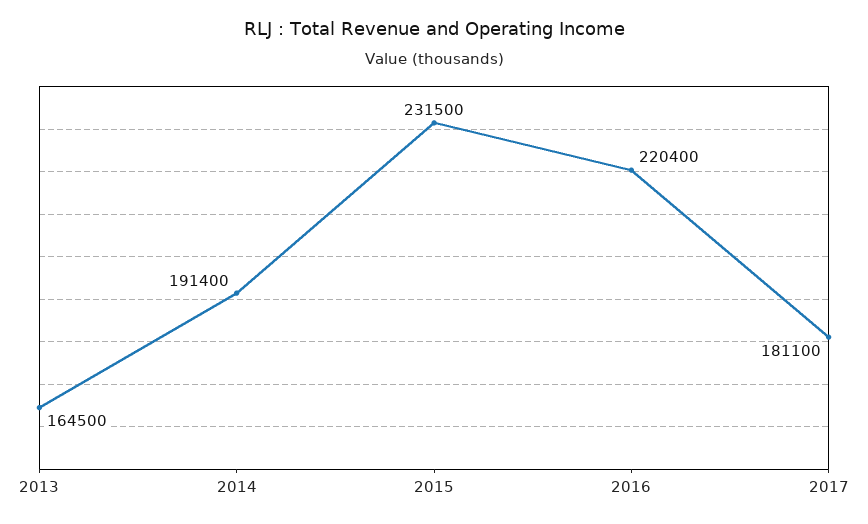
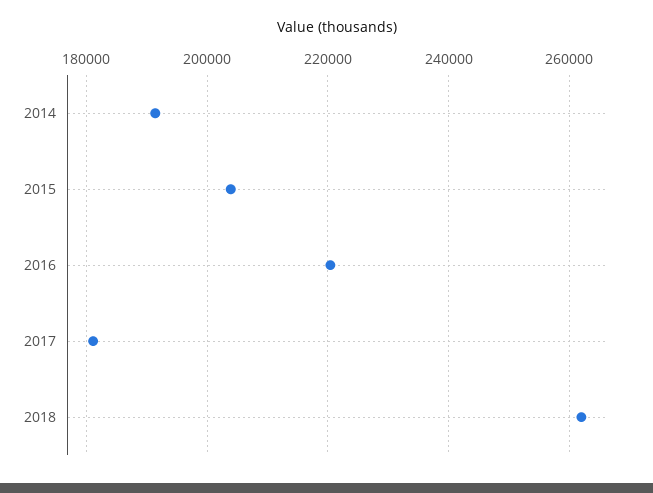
2013: 164500 -> none
2015: 231500 -> 204000
2018: none -> 262000

